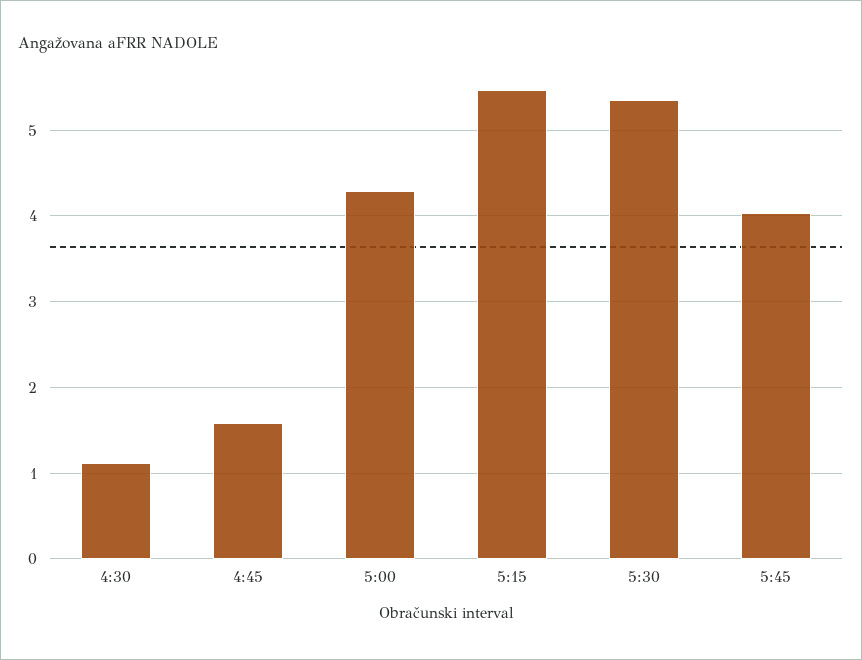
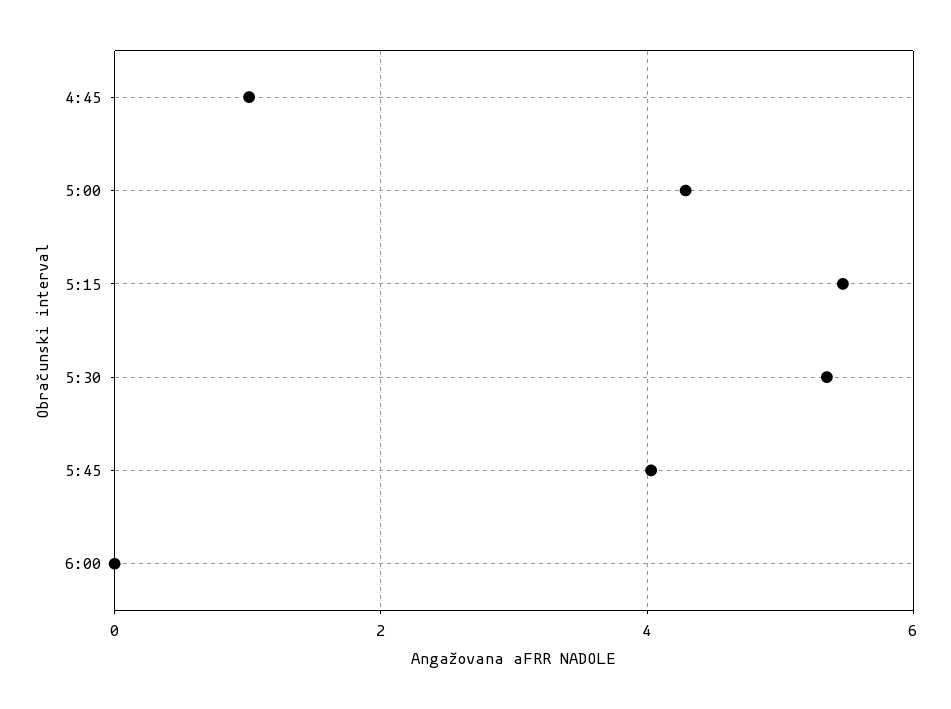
4:30: 1.1 -> none
4:45: 1.6 -> 1
6:00: none -> 0

